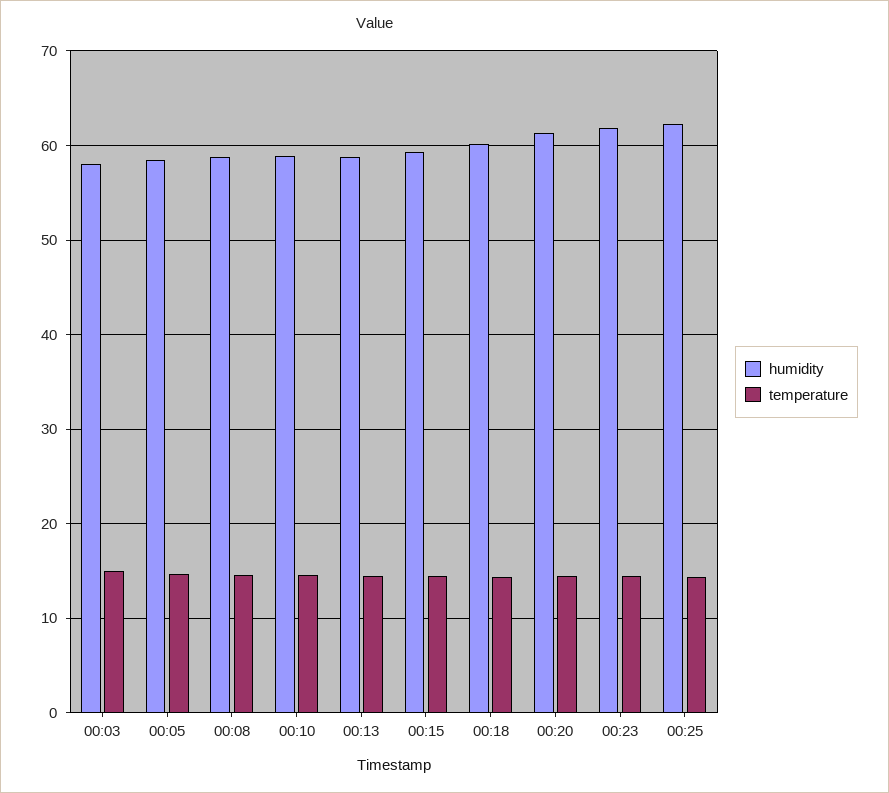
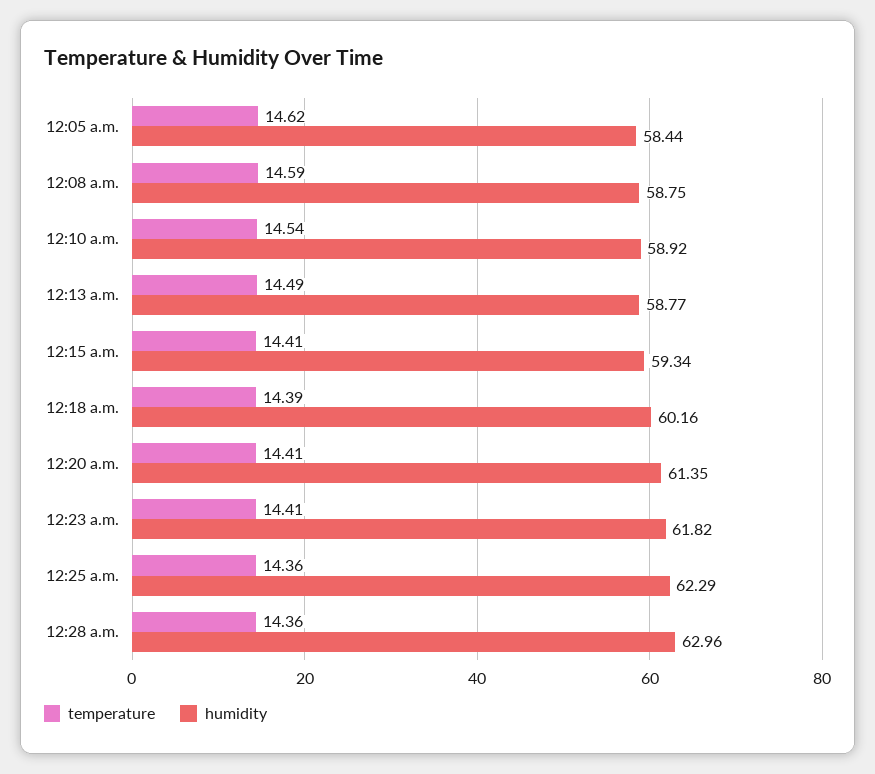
humidity, 00:03: 58 -> none
temperature, 00:03: 15 -> none
temperature, 12:28 a.m.: none -> 14.36
humidity, 12:28 a.m.: none -> 62.96

